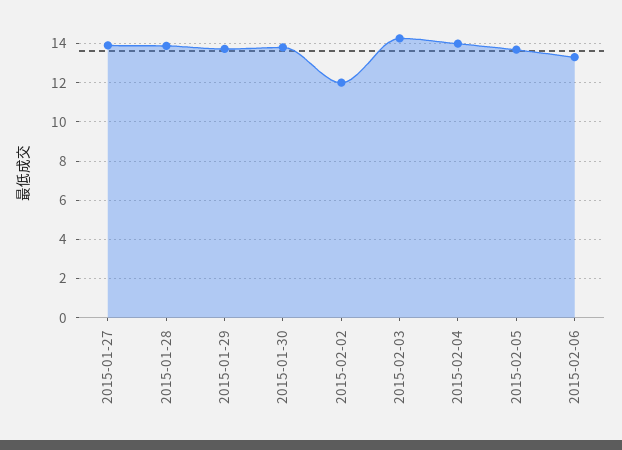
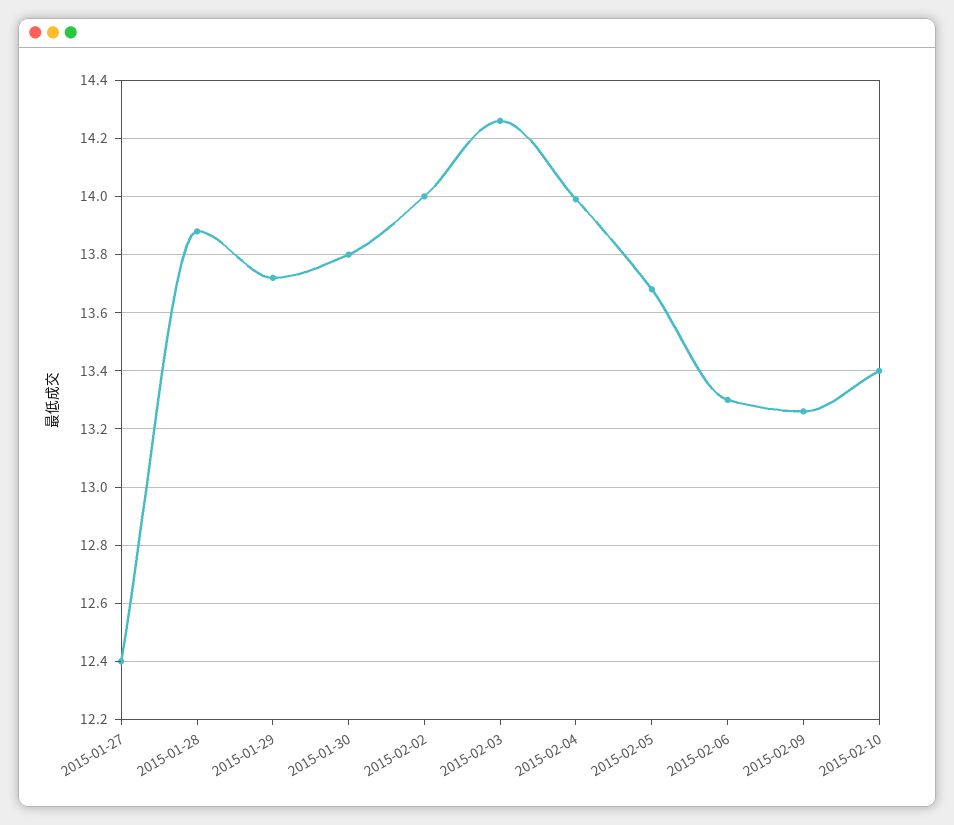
2015-01-27: 14 -> 12.4
2015-02-02: 12 -> 14
2015-02-09: none -> 13.25
2015-02-10: none -> 13.4

